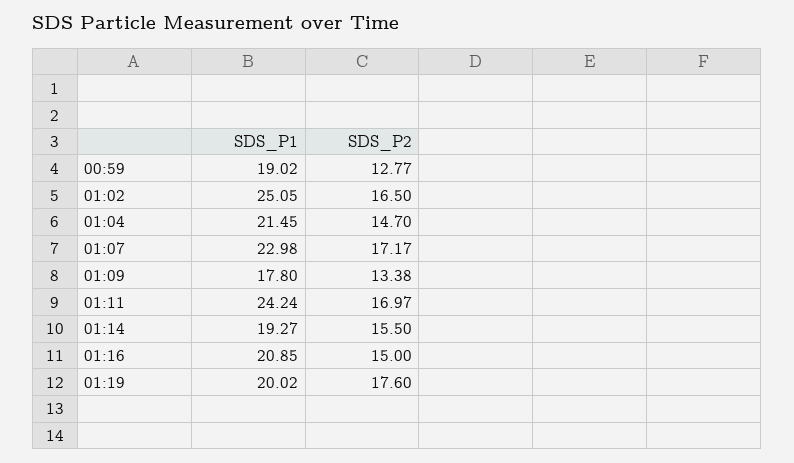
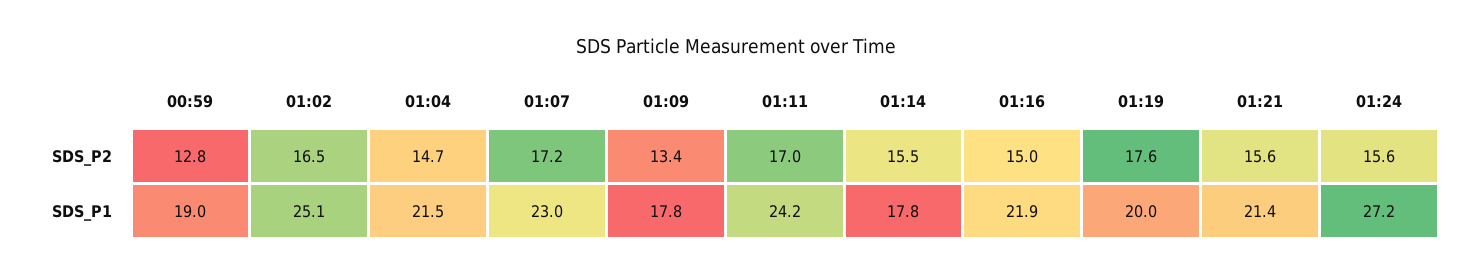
SDS_P1, 01:14: 19.27 -> 17.8
SDS_P1, 01:16: 20.85 -> 21.9
SDS_P2, 01:21: none -> 15.6
SDS_P2, 01:24: none -> 15.6
SDS_P1, 01:21: none -> 21.4
SDS_P1, 01:24: none -> 27.2

